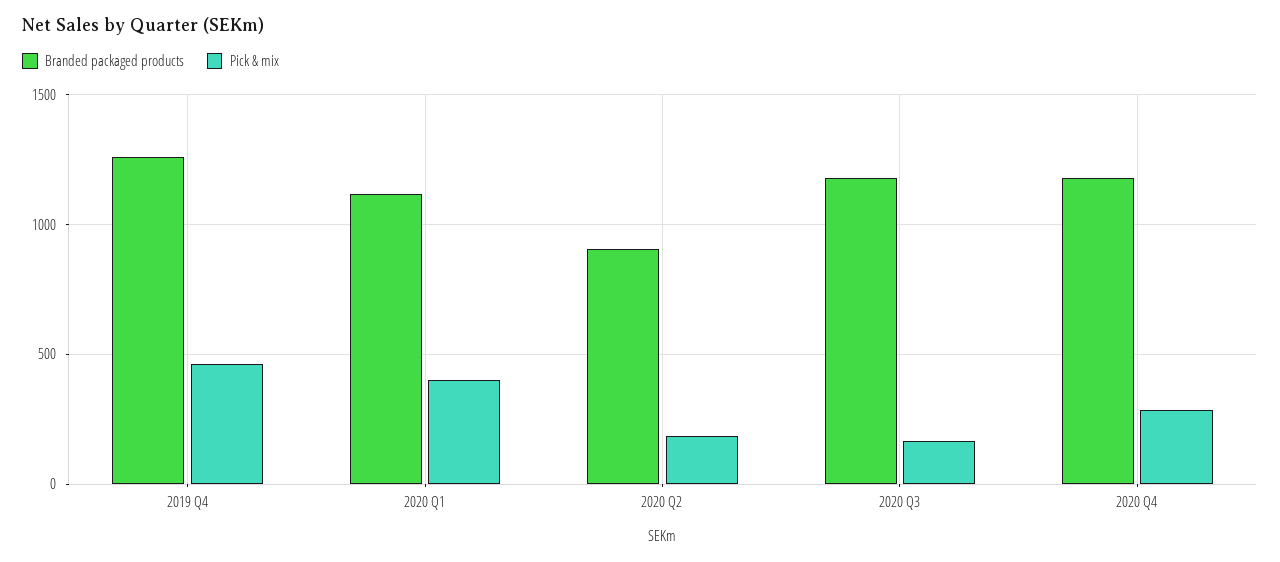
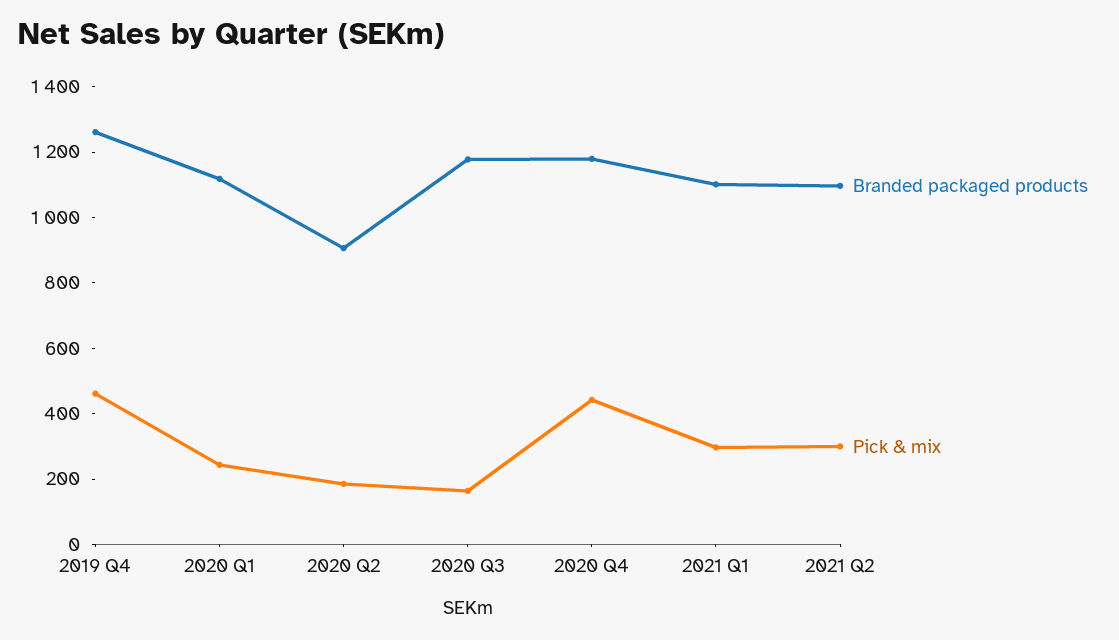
Pick & mix, 2020 Q1: 400 -> 250
Pick & mix, 2020 Q4: 300 -> 450
Branded packaged products, 2021 Q1: none -> 1100
Pick & mix, 2021 Q1: none -> 300
Branded packaged products, 2021 Q2: none -> 1100
Pick & mix, 2021 Q2: none -> 300

